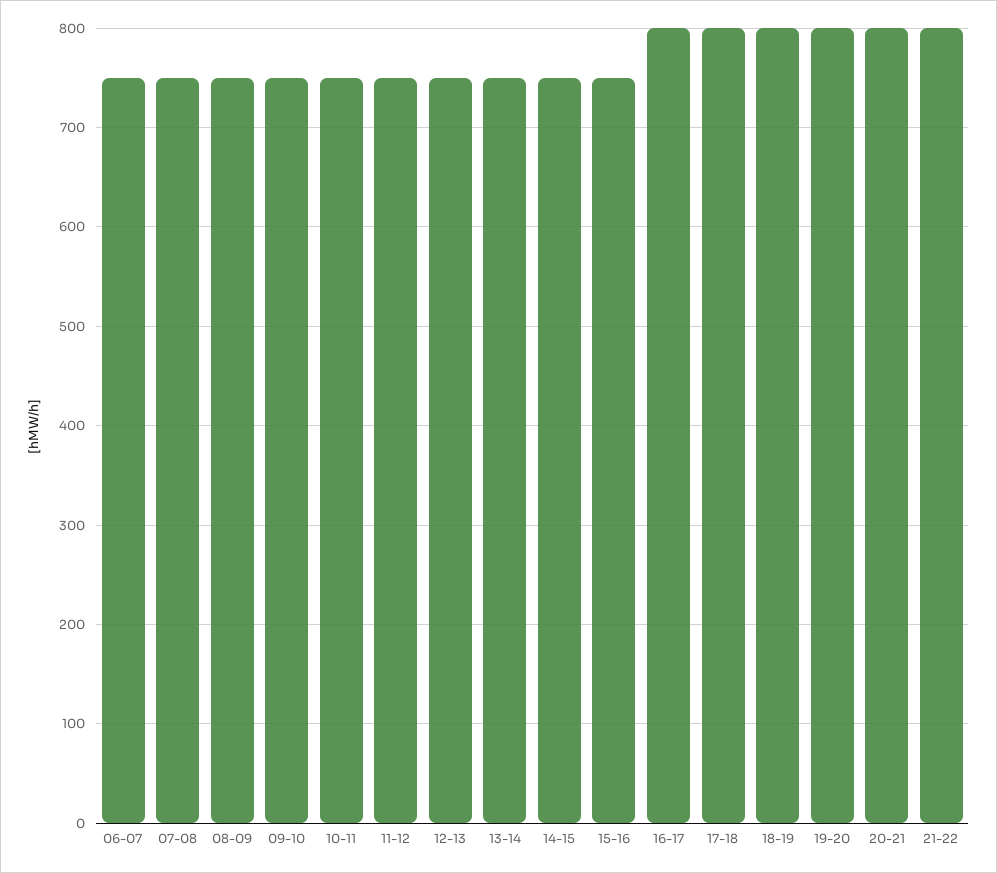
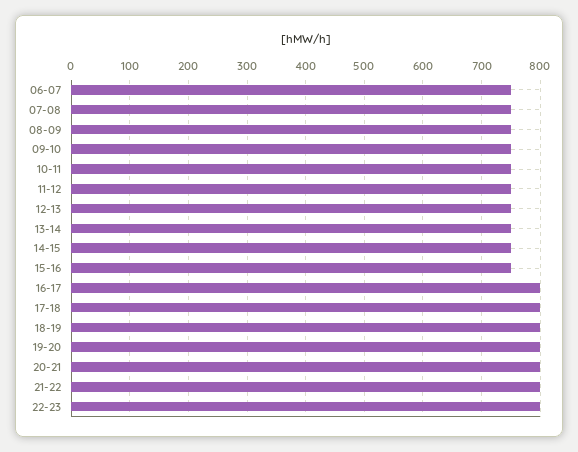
22-23: none -> 800

